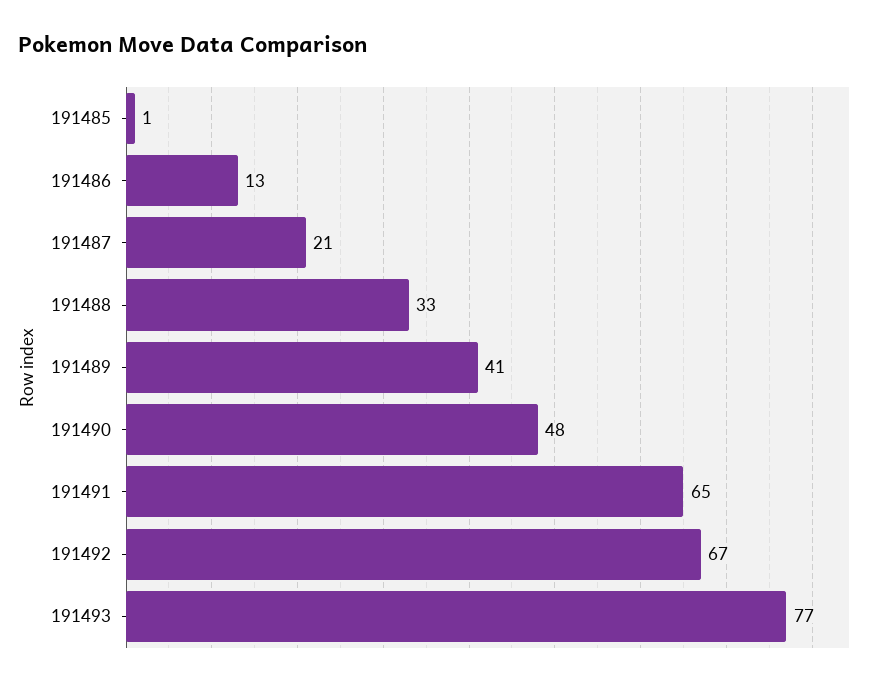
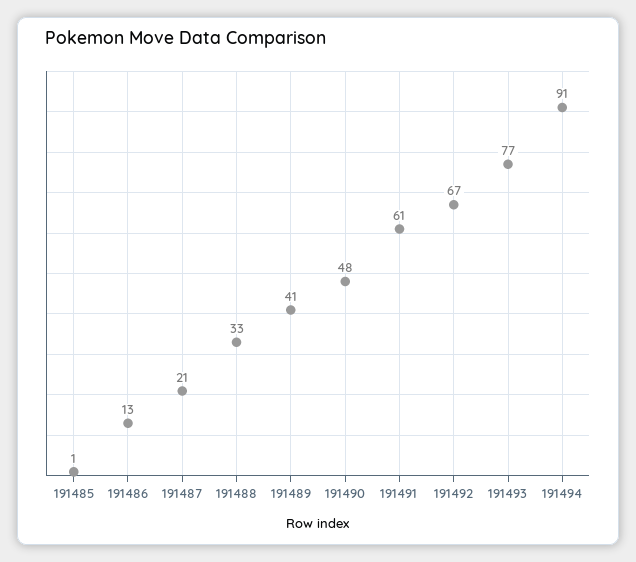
191491: 65 -> 61
191494: none -> 91

